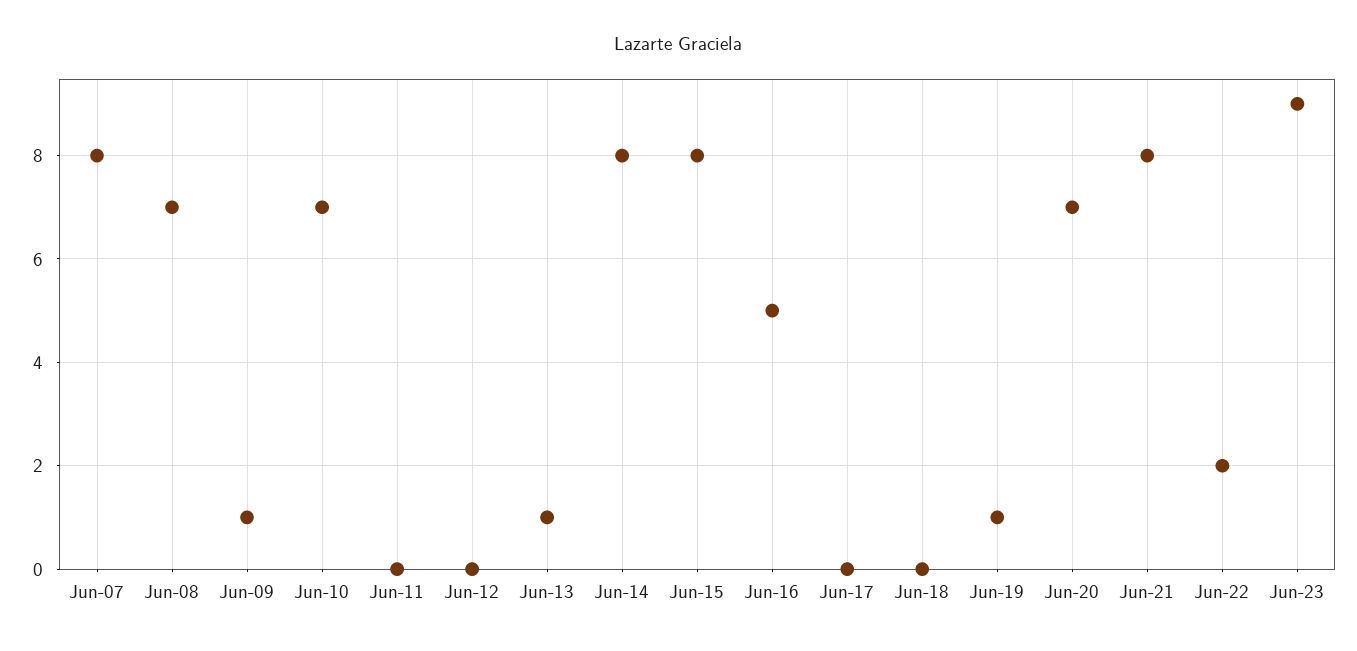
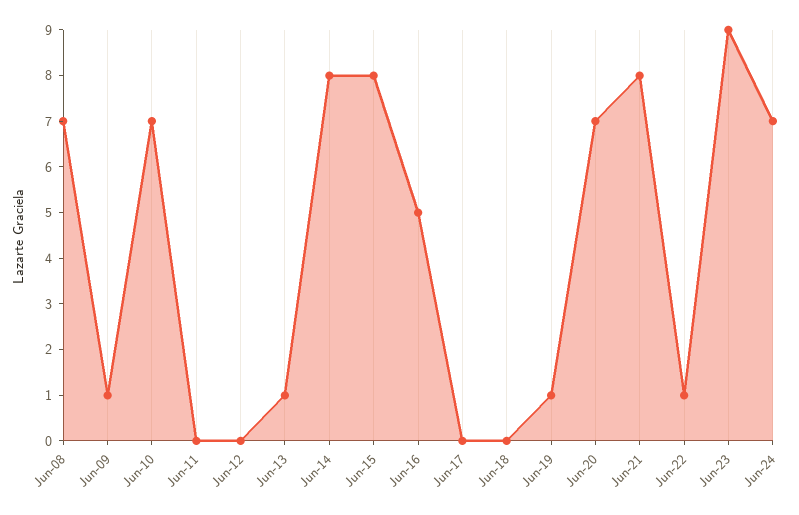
Jun-07: 8 -> none
Jun-22: 2 -> 1
Jun-24: none -> 7

